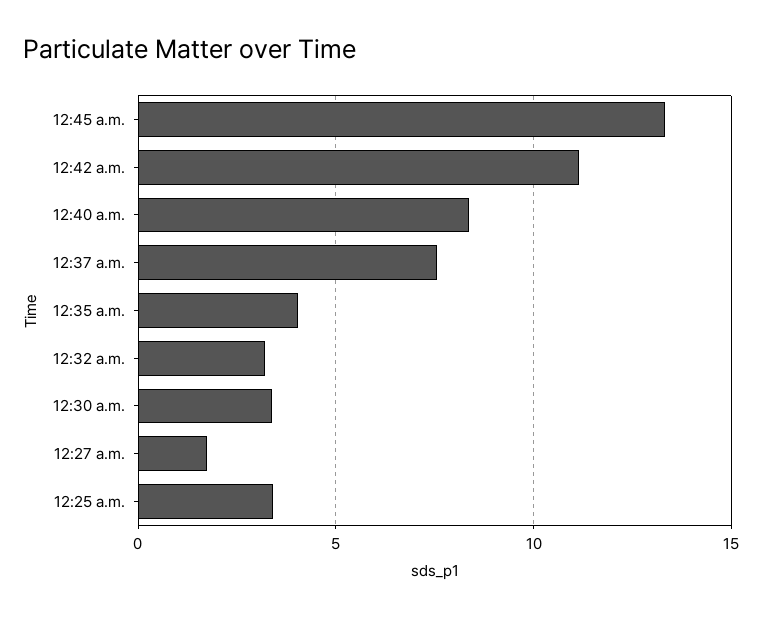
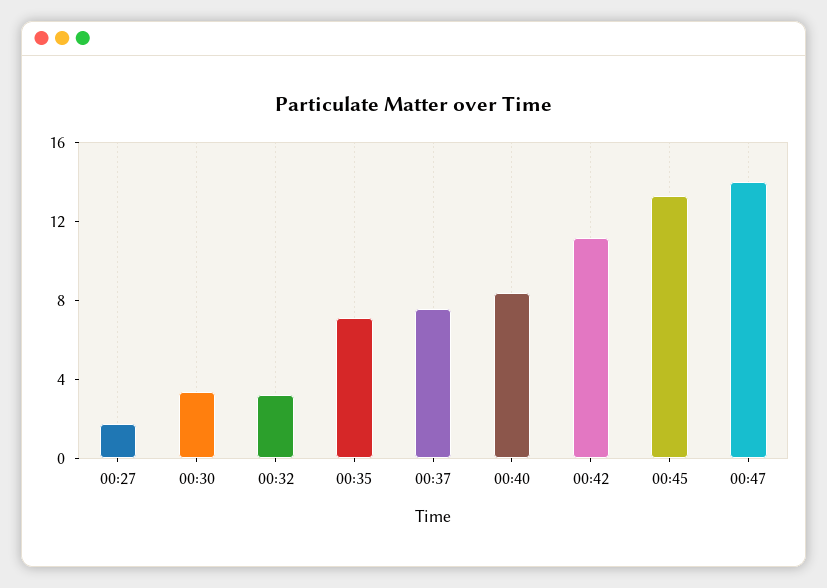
12:35 a.m.: 4 -> 7
12:25 a.m.: 3.5 -> none
00:47: none -> 14

